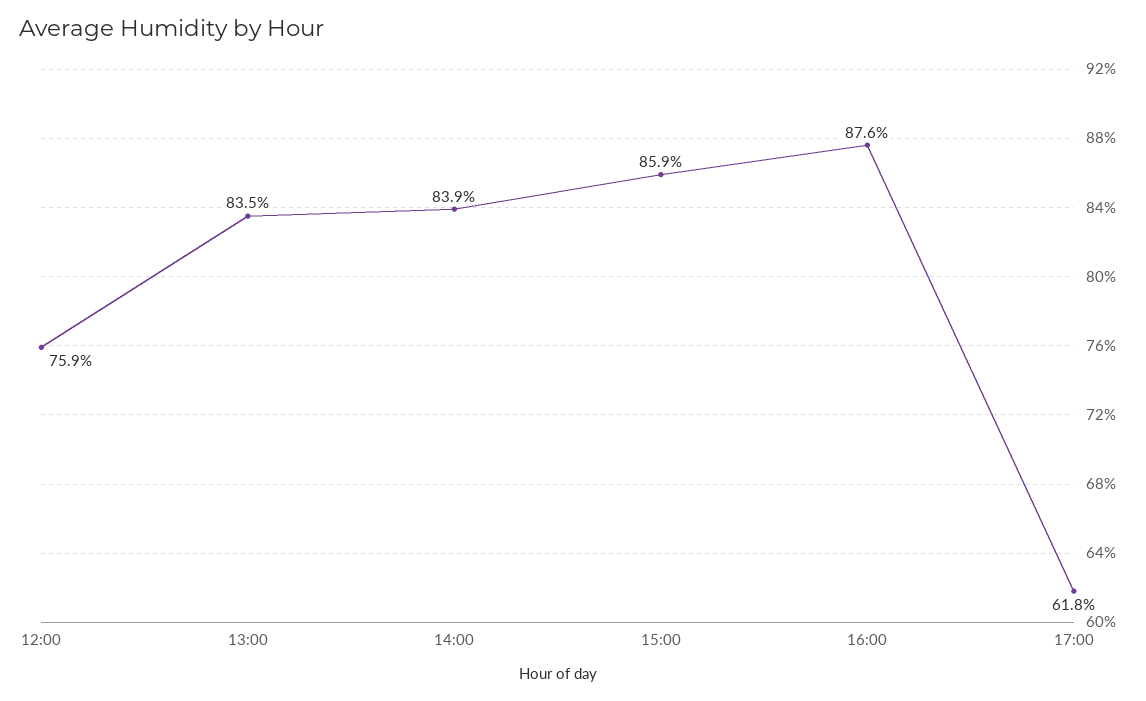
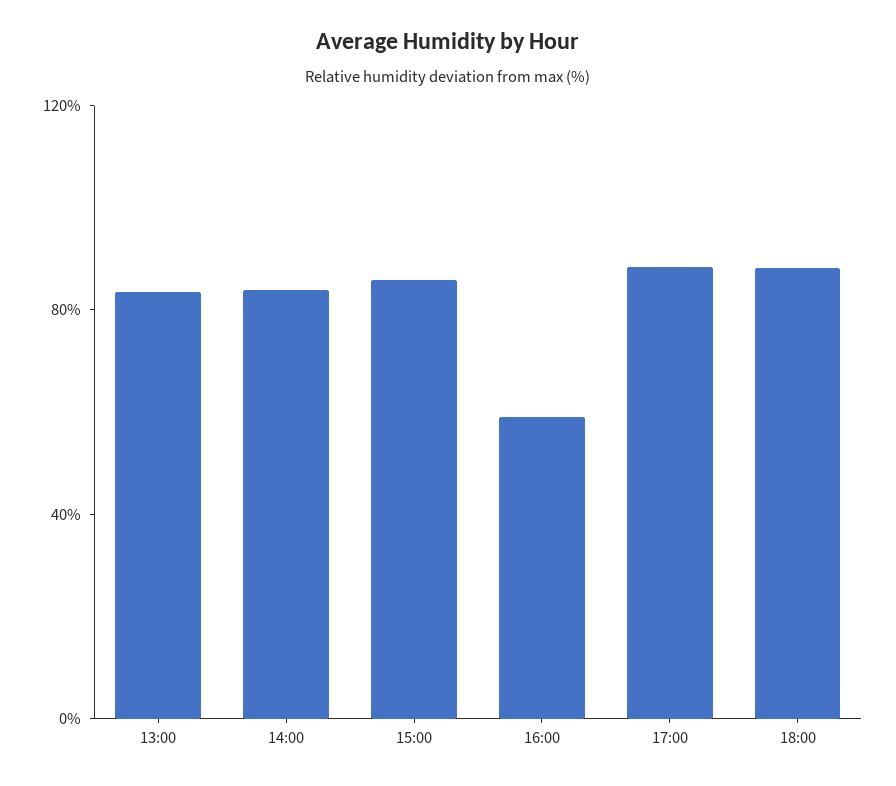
12:00: 75.9 -> none
16:00: 87.6 -> 60
17:00: 61.8 -> 90
18:00: none -> 90

